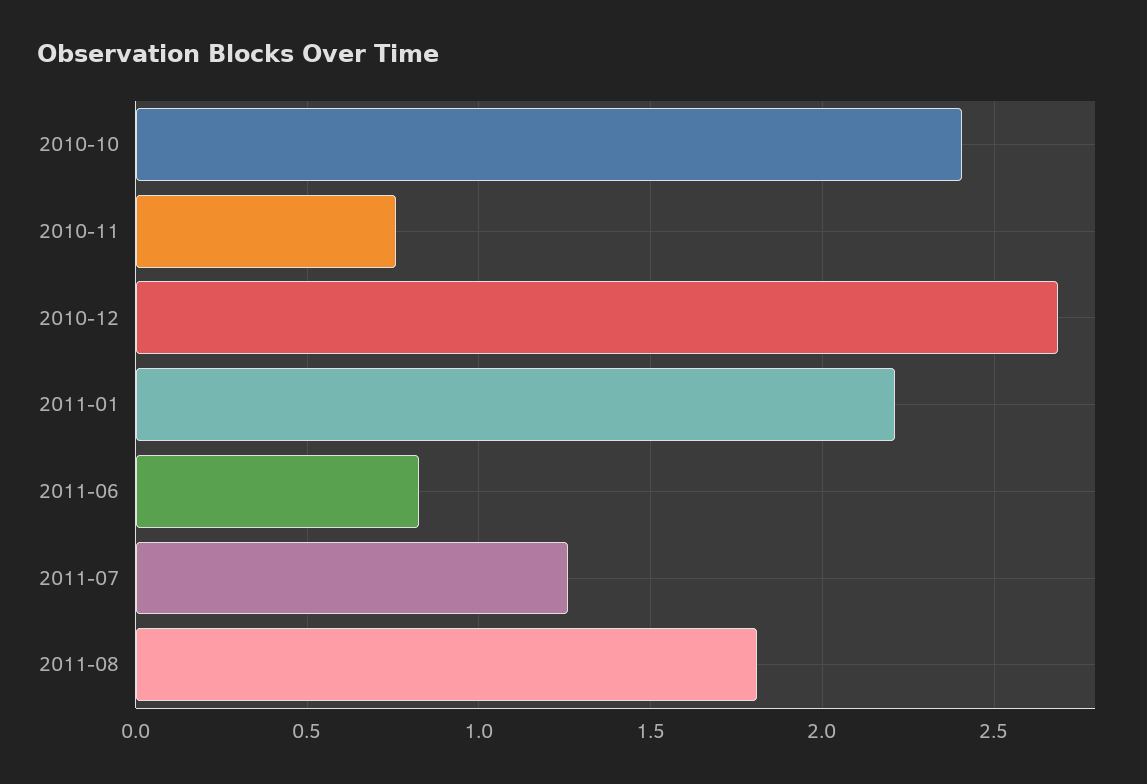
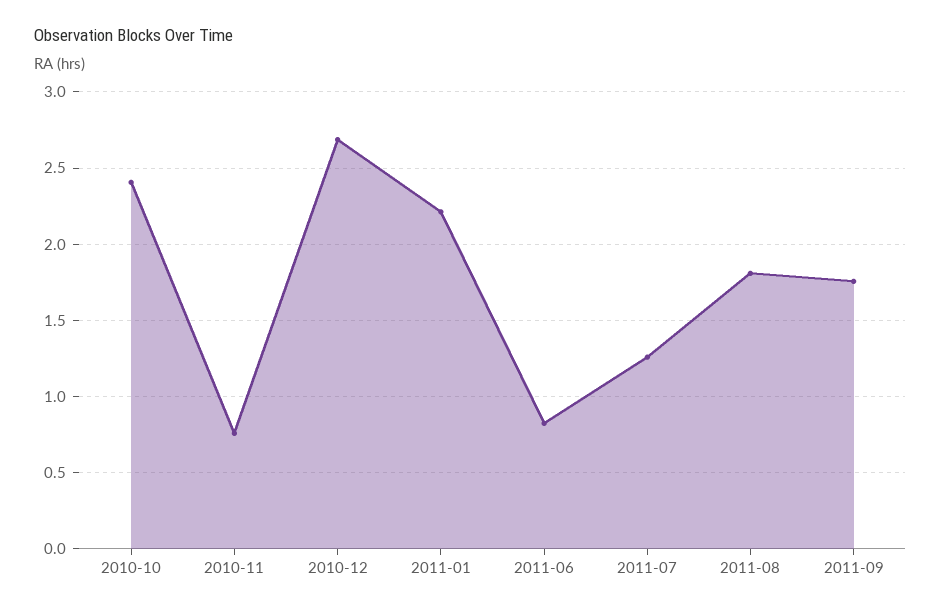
2011-09: none -> 1.75

